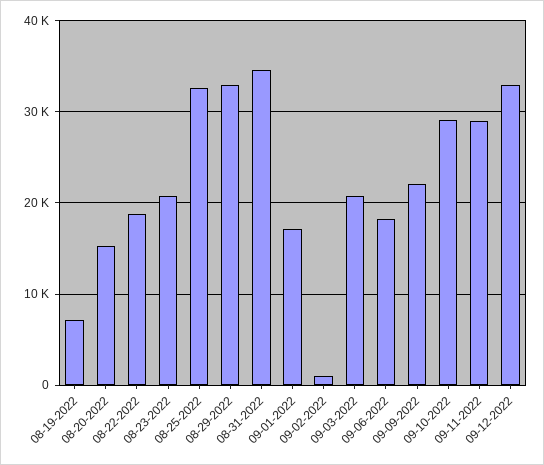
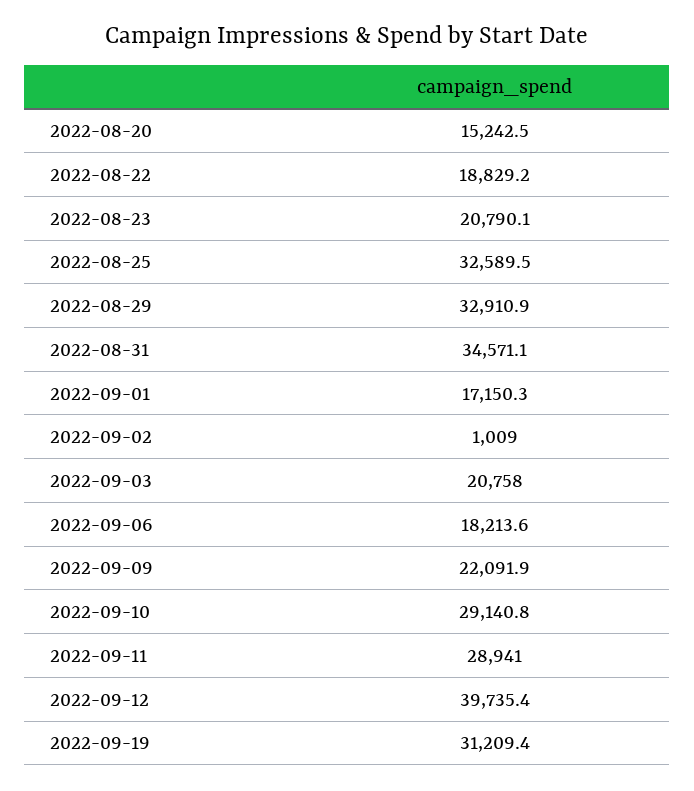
08-19-2022: 7000 -> none
09-12-2022: 33000 -> 39735.4
2022-09-19: none -> 31209.4

